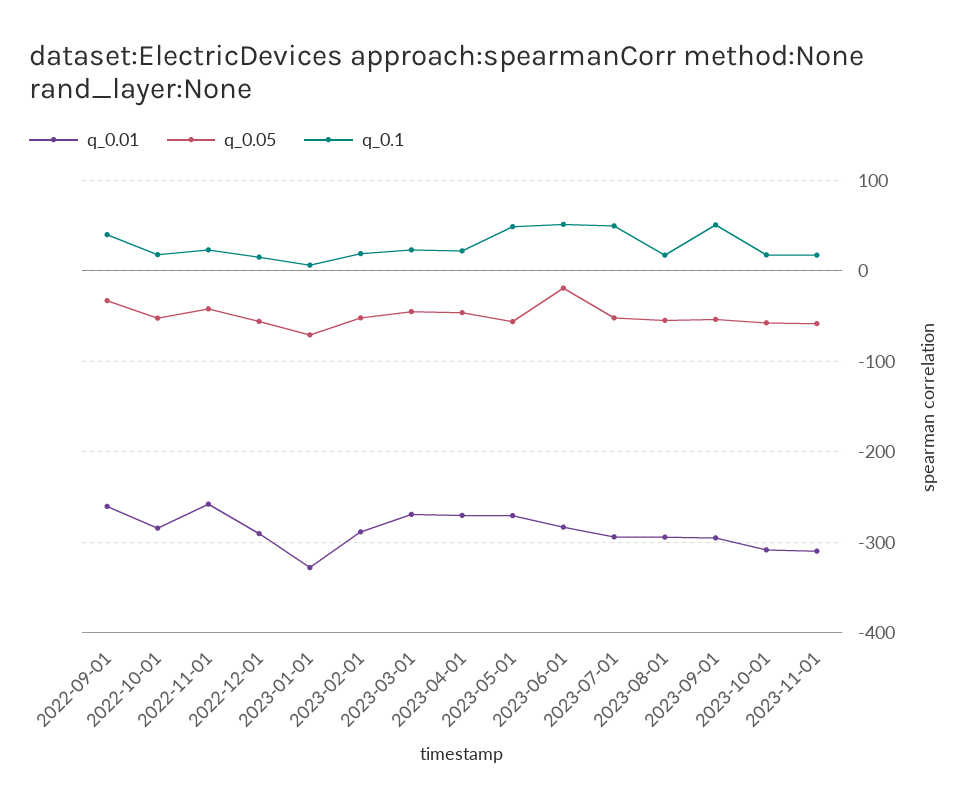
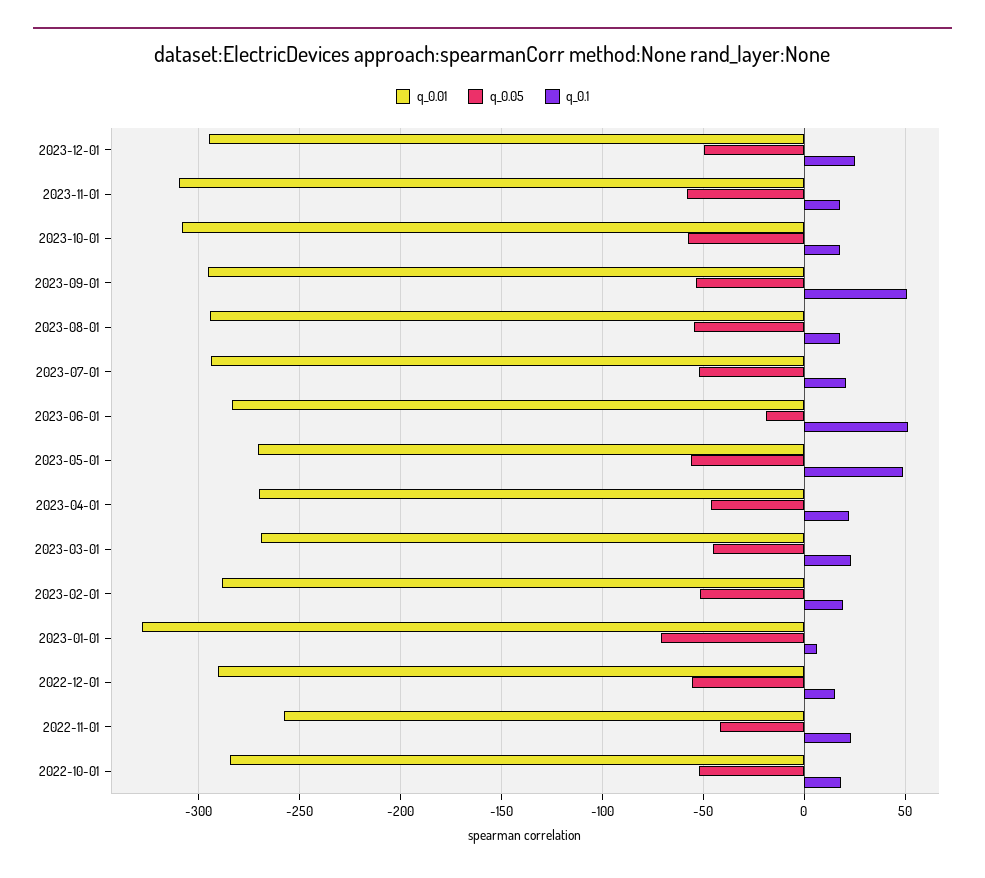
q_0.01, 2022-09-01: -260 -> none
q_0.05, 2022-09-01: -30 -> none
q_0.1, 2022-09-01: 40 -> none
q_0.1, 2023-07-01: 50 -> 20
q_0.01, 2023-12-01: none -> -295
q_0.05, 2023-12-01: none -> -50
q_0.1, 2023-12-01: none -> 25

